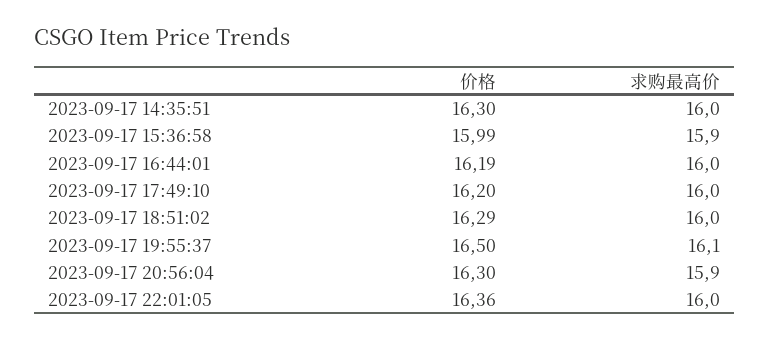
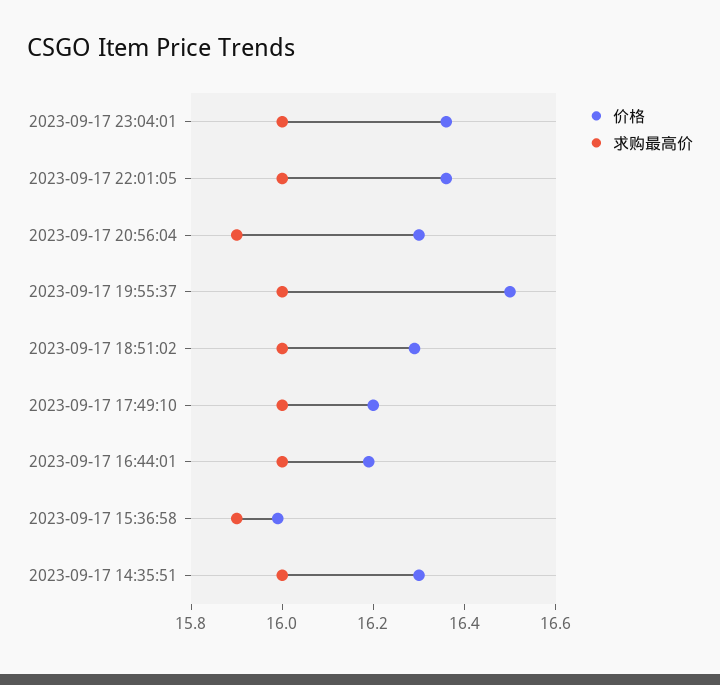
求购最高价, 2023-09-17 19:55:37: 16.1 -> 16
价格, 2023-09-17 23:04:01: none -> 16.35
求购最高价, 2023-09-17 23:04:01: none -> 16

